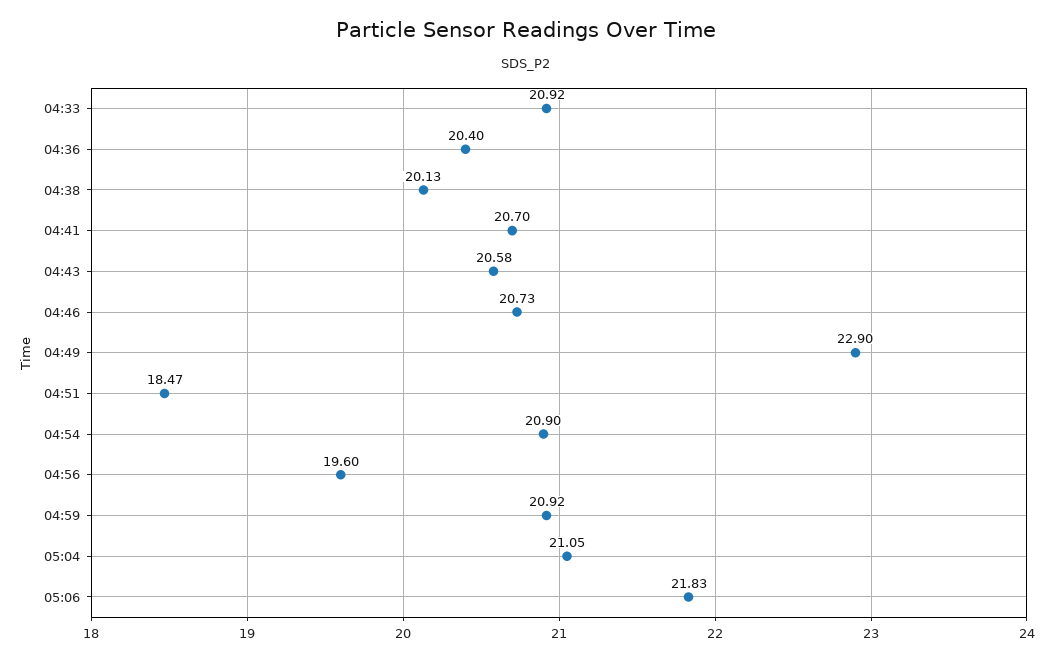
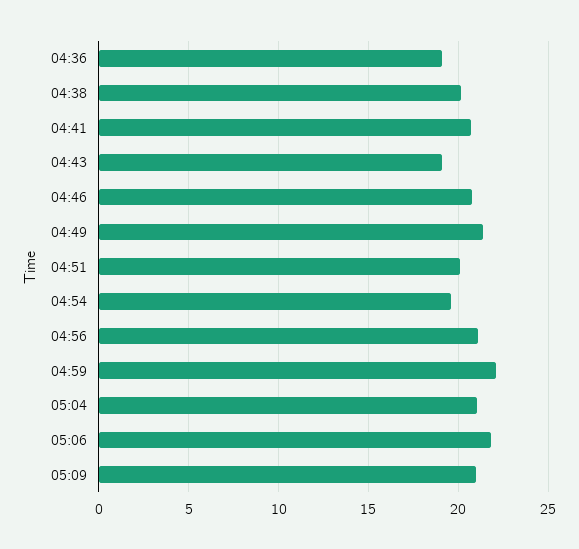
04:33: 20.92 -> none
04:36: 20.4 -> 19
04:43: 20.58 -> 19
04:49: 22.9 -> 21.5
04:51: 18.47 -> 20
04:54: 20.9 -> 19.5
04:56: 19.6 -> 21
04:59: 20.92 -> 22
05:09: none -> 21

